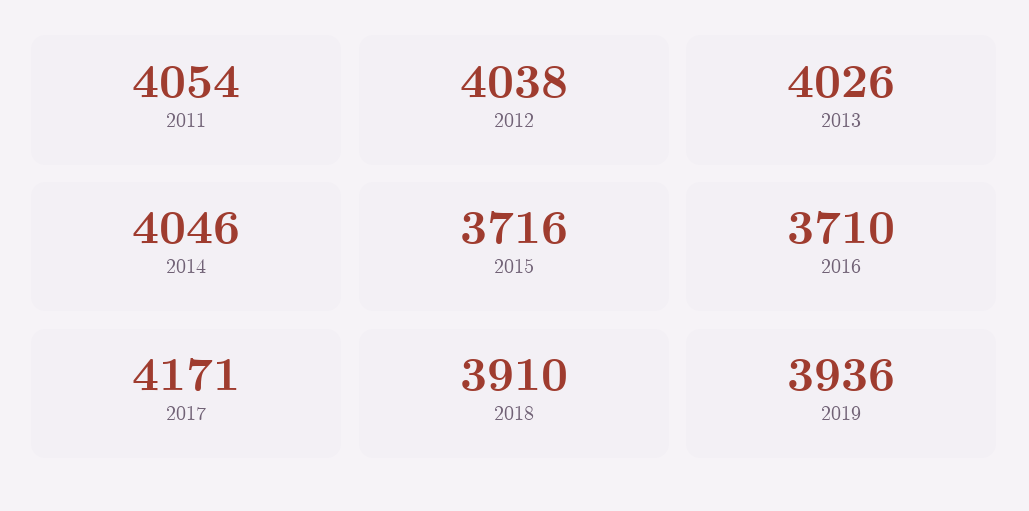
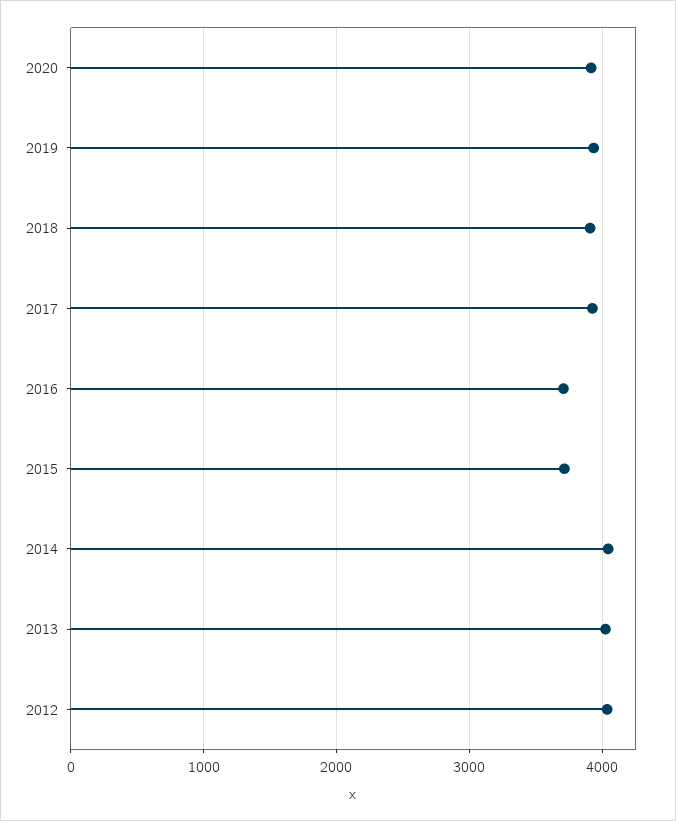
2011: 4054 -> none
2017: 4171 -> 3900
2020: none -> 3900

